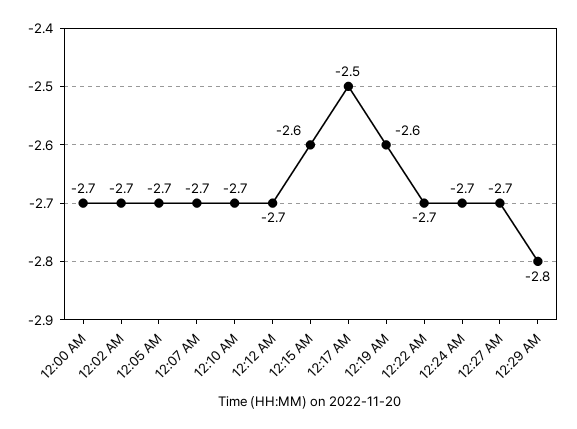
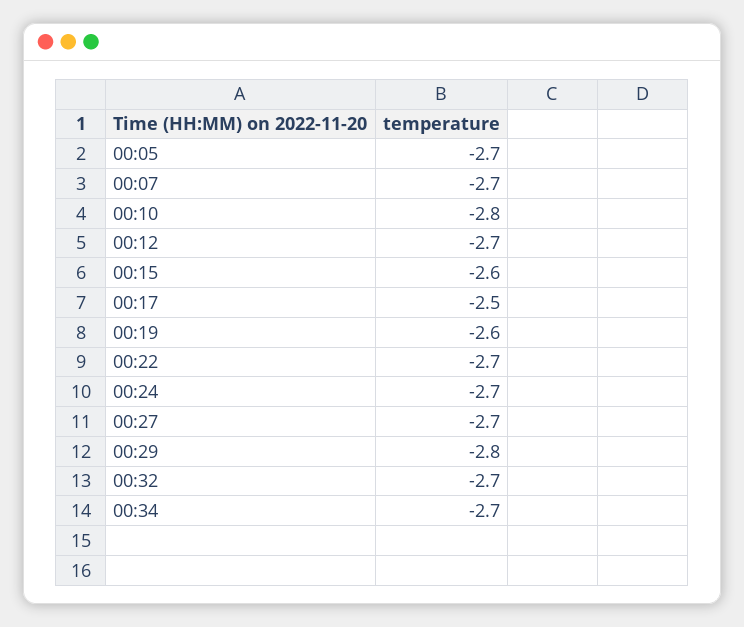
12:00 AM: -2.7 -> none
12:02 AM: -2.7 -> none
12:10 AM: -2.7 -> -2.8
00:32: none -> -2.7
00:34: none -> -2.7

